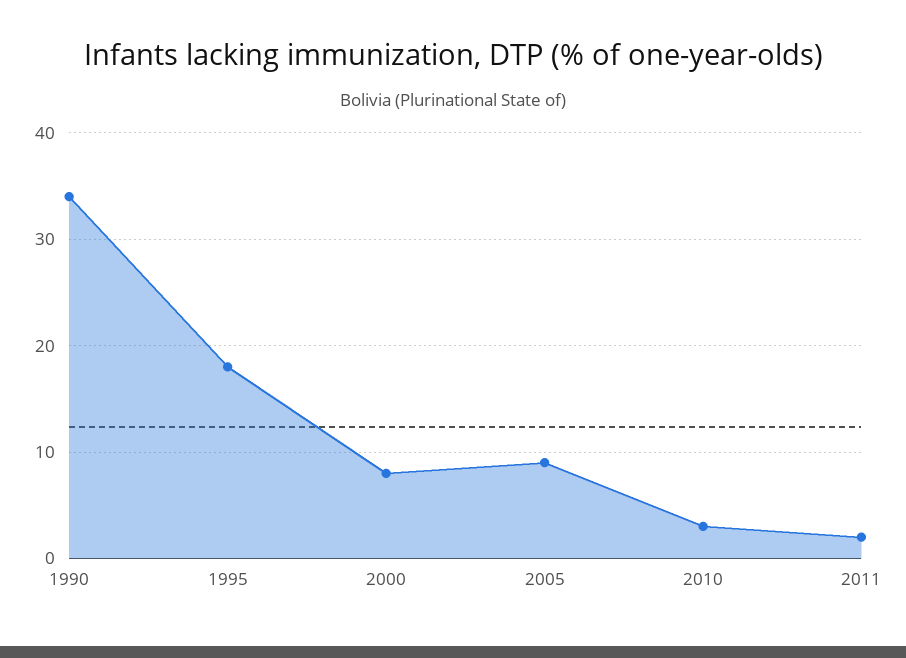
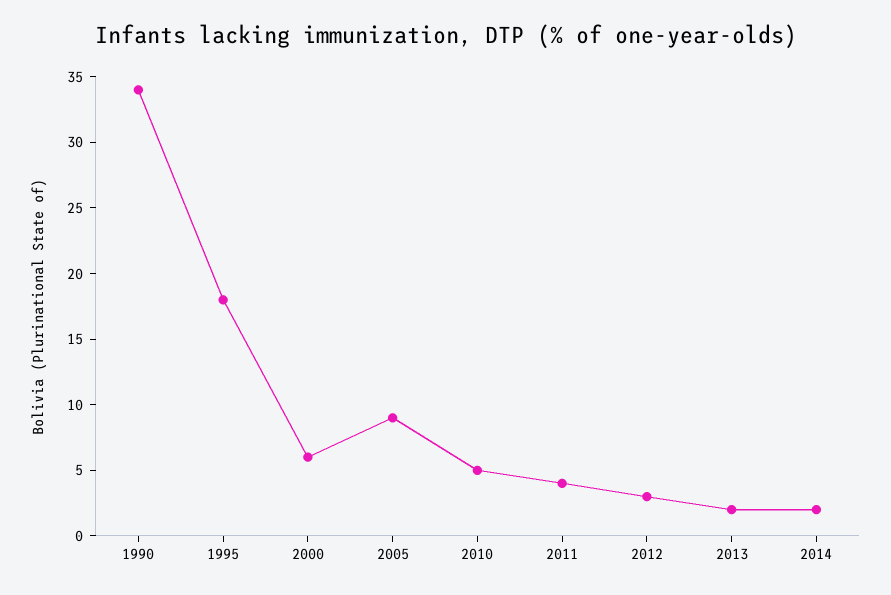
2000: 8 -> 6
2010: 3 -> 5
2011: 2 -> 4
2012: none -> 3
2013: none -> 2
2014: none -> 2

